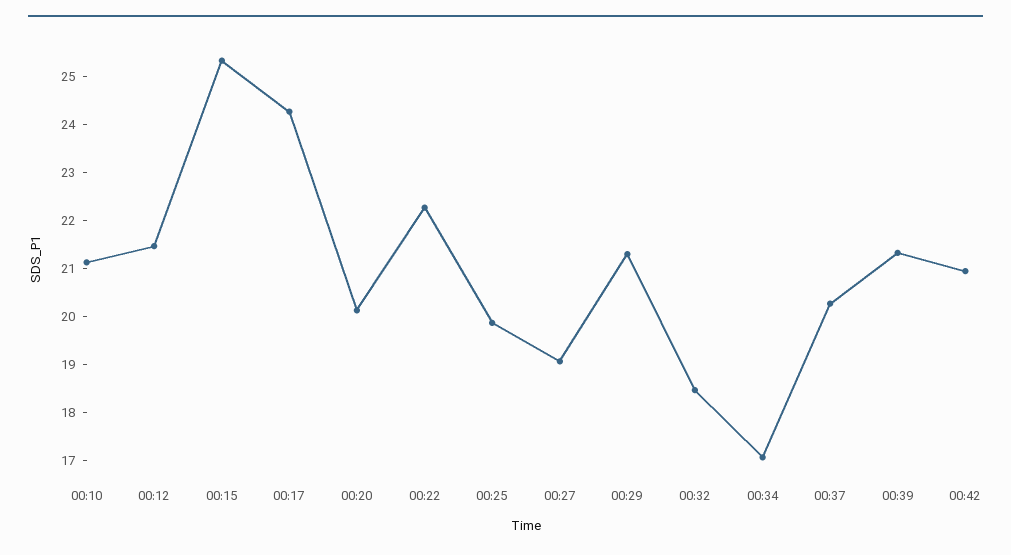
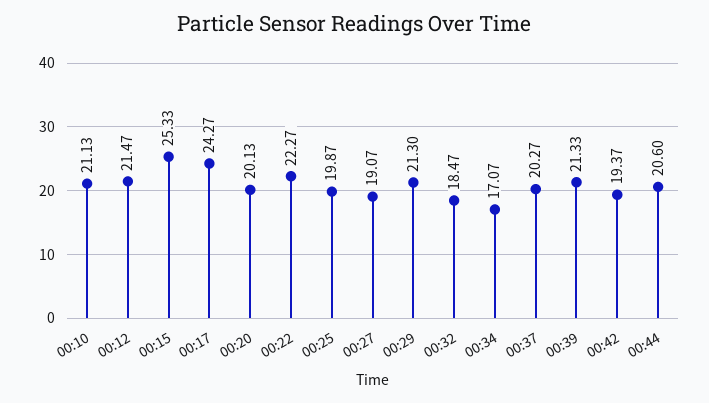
00:42: 21 -> 19.37
00:44: none -> 20.6

